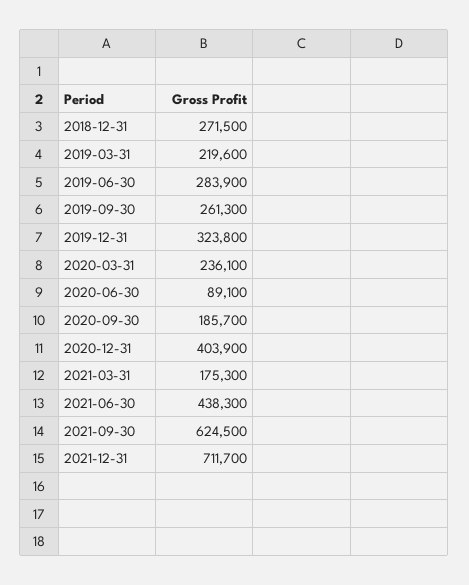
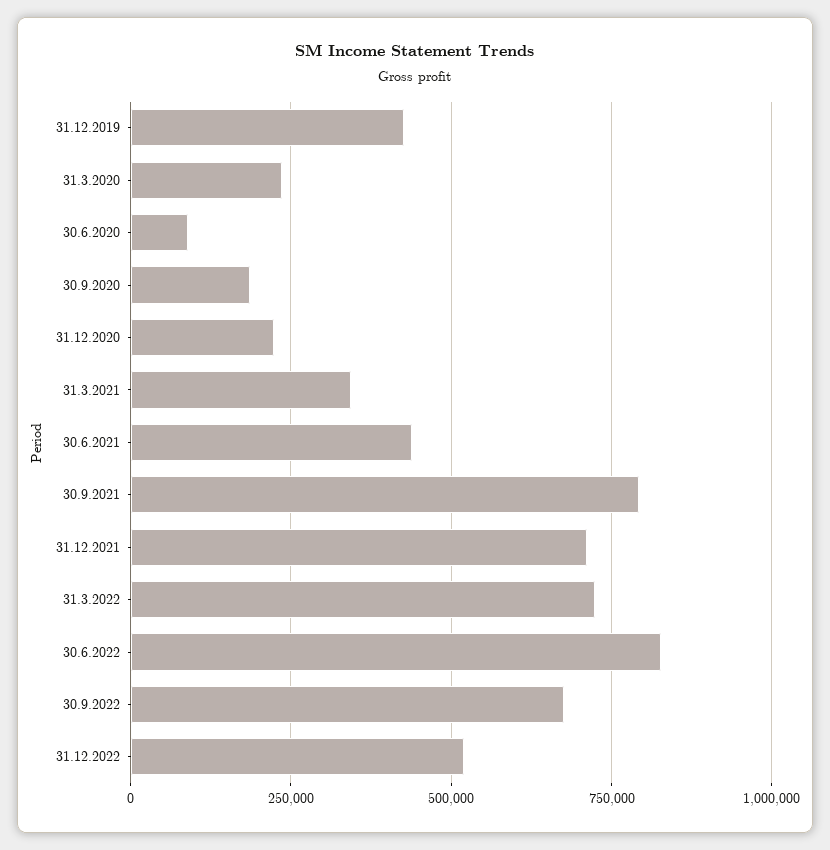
2018-12-31: 271500 -> none
2019-03-31: 219600 -> none
2019-06-30: 283900 -> none
2019-09-30: 261300 -> none
2019-12-31: 323800 -> 425000
2020-12-31: 403900 -> 225000
2021-03-31: 175300 -> 350000
2021-09-30: 624500 -> 800000
31.3.2022: none -> 725000
30.6.2022: none -> 825000
30.9.2022: none -> 675000
31.12.2022: none -> 525000

